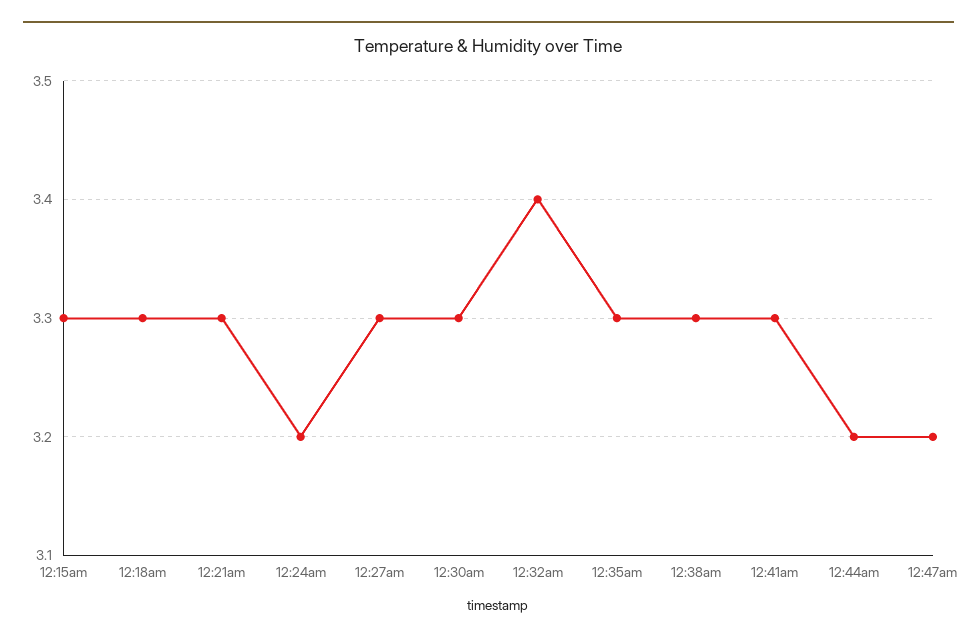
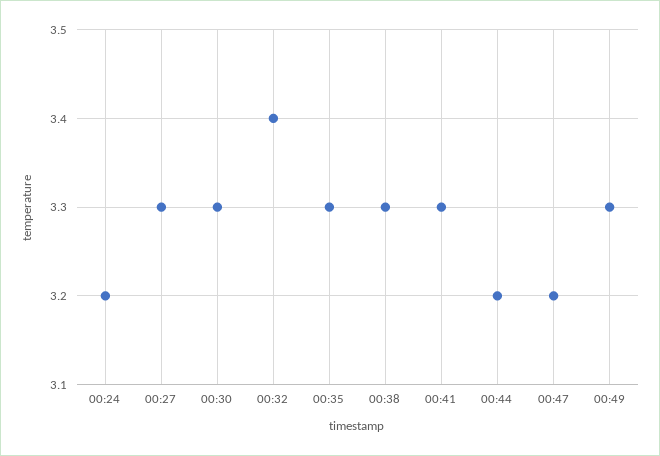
12:15am: 3.3 -> none
12:18am: 3.3 -> none
12:21am: 3.3 -> none
00:49: none -> 3.3

